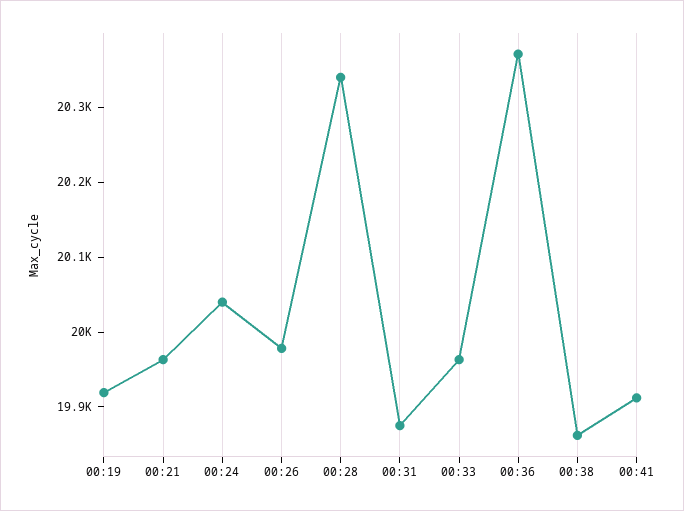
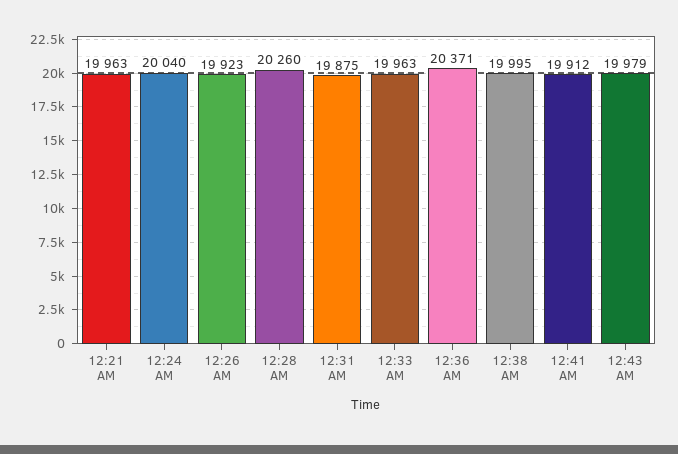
00:19: 19920 -> none
00:26: 19980 -> 19923
00:28: 20340 -> 20260
00:38: 19860 -> 19995
12:43 AM: none -> 19979

